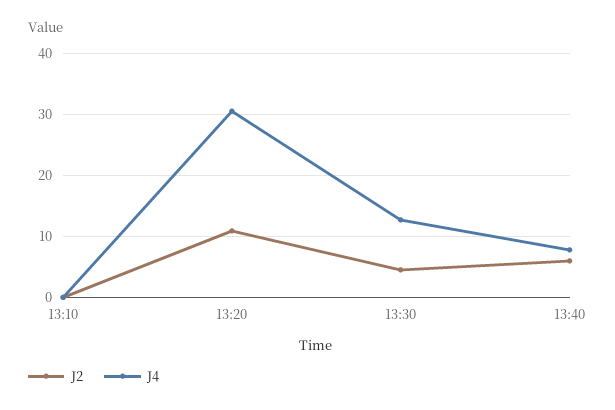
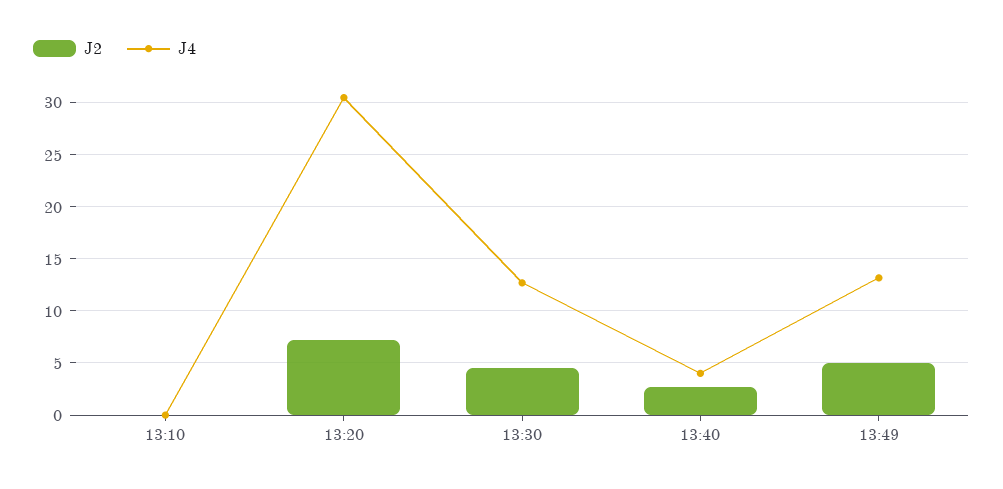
J2, 13:20: 11 -> 7
J2, 13:40: 6 -> 3
J4, 13:40: 8 -> 4
J2, 13:49: none -> 5
J4, 13:49: none -> 13

